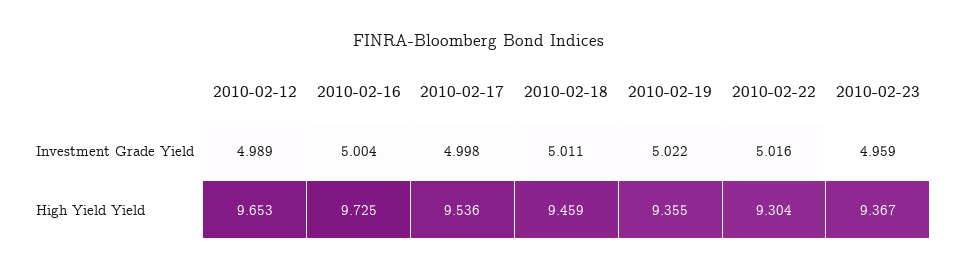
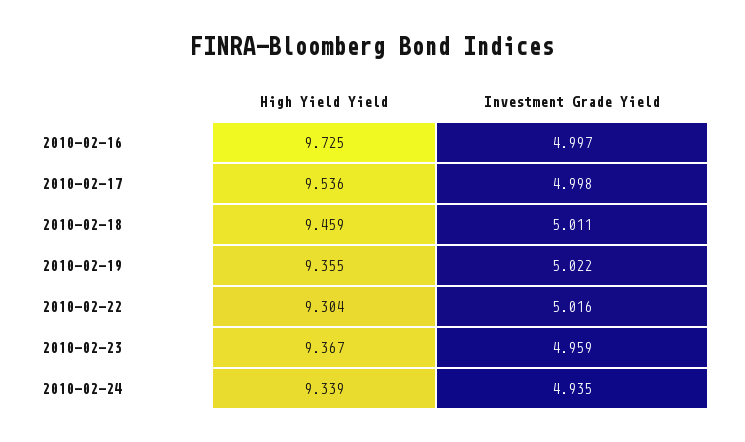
2010-02-12, Investment Grade Yield: 4.989 -> none
2010-02-16, Investment Grade Yield: 5.004 -> 4.997
2010-02-12, High Yield Yield: 9.653 -> none
2010-02-24, High Yield Yield: none -> 9.339
2010-02-24, Investment Grade Yield: none -> 4.935

